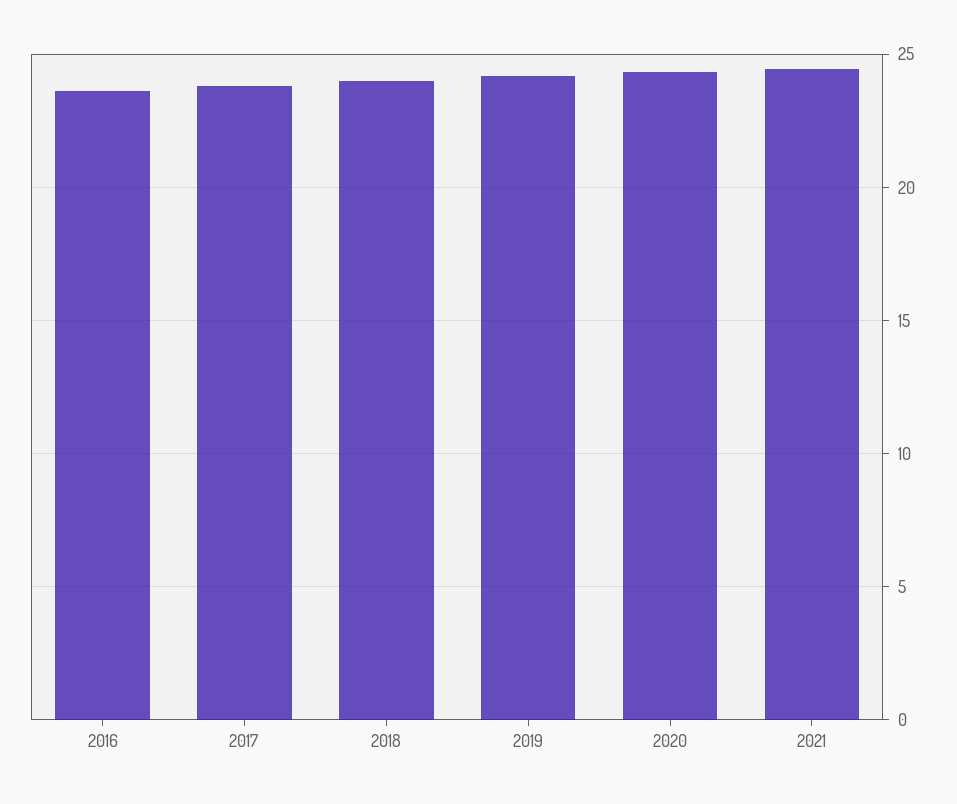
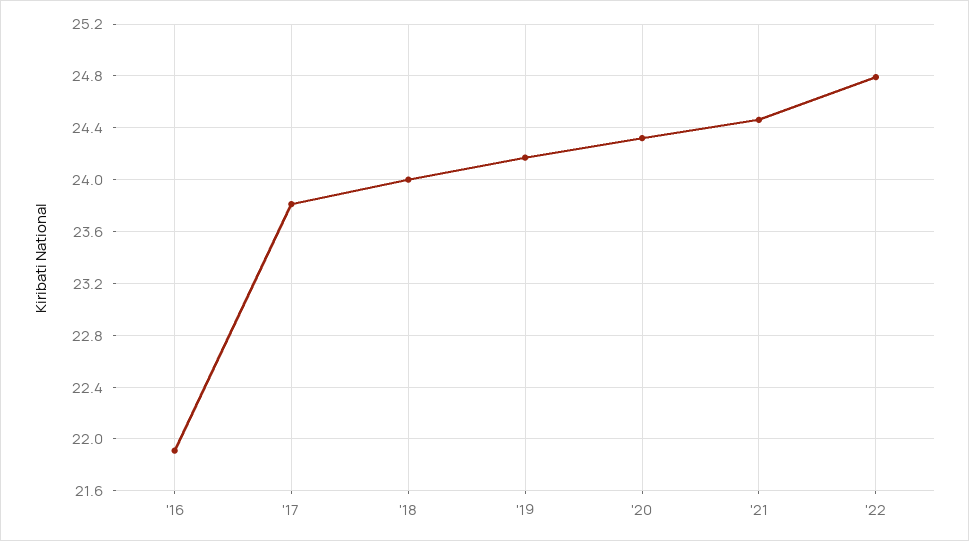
2016: 23.5 -> 21.9
'22: none -> 24.8

